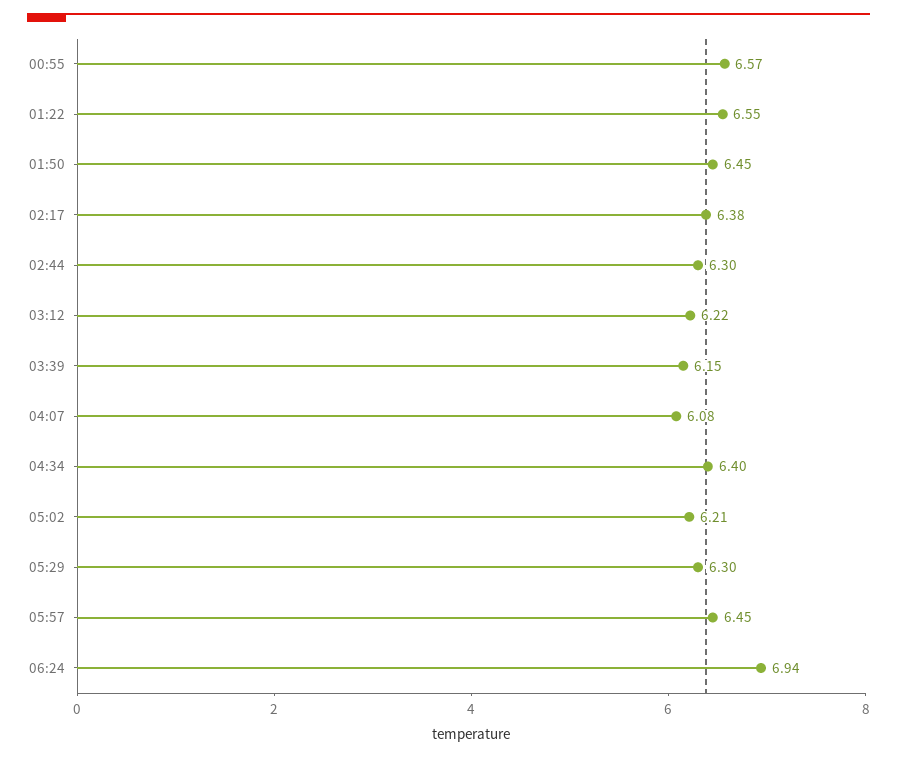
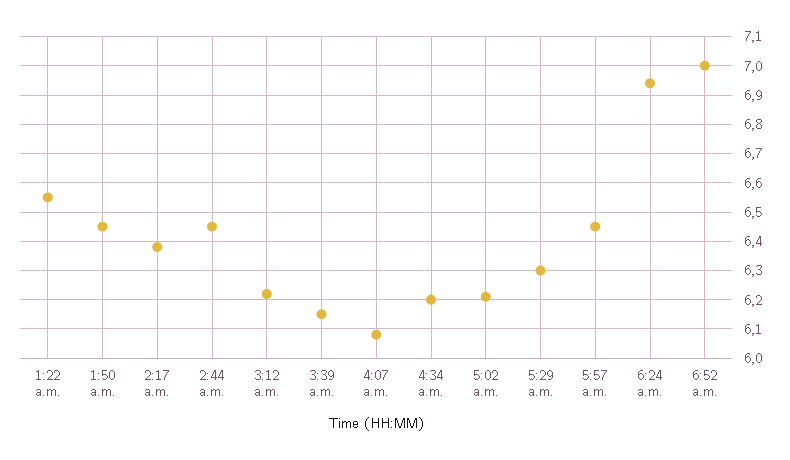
00:55: 6.57 -> none
02:44: 6.3 -> 6.45
04:34: 6.4 -> 6.2
6:52 a.m.: none -> 7

